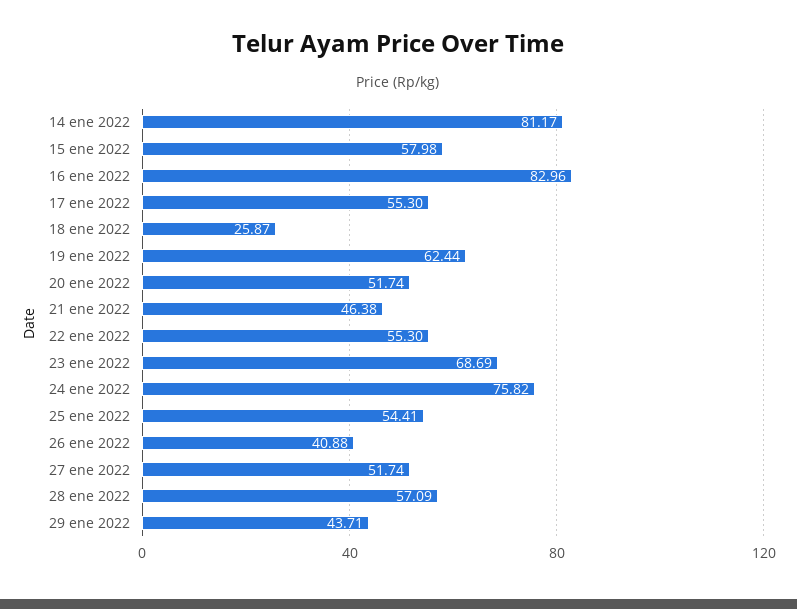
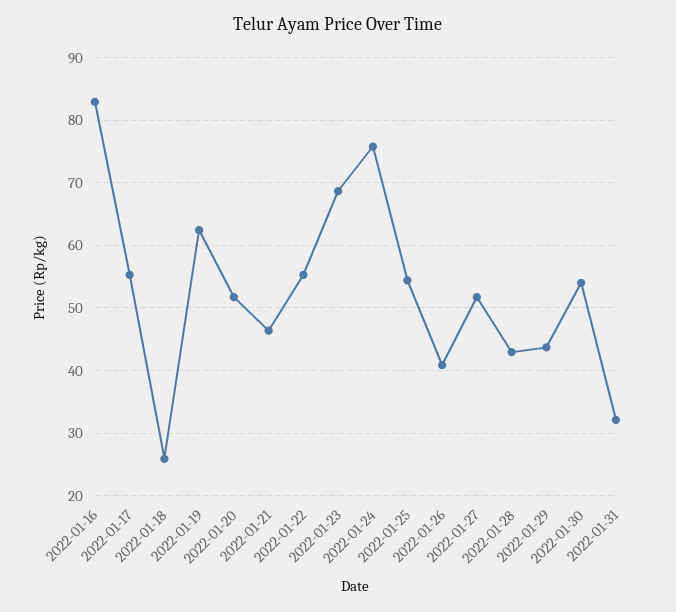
14 ene 2022: 81.17 -> none
15 ene 2022: 57.98 -> none
28 ene 2022: 57.09 -> 43
2022-01-30: none -> 54
2022-01-31: none -> 32

